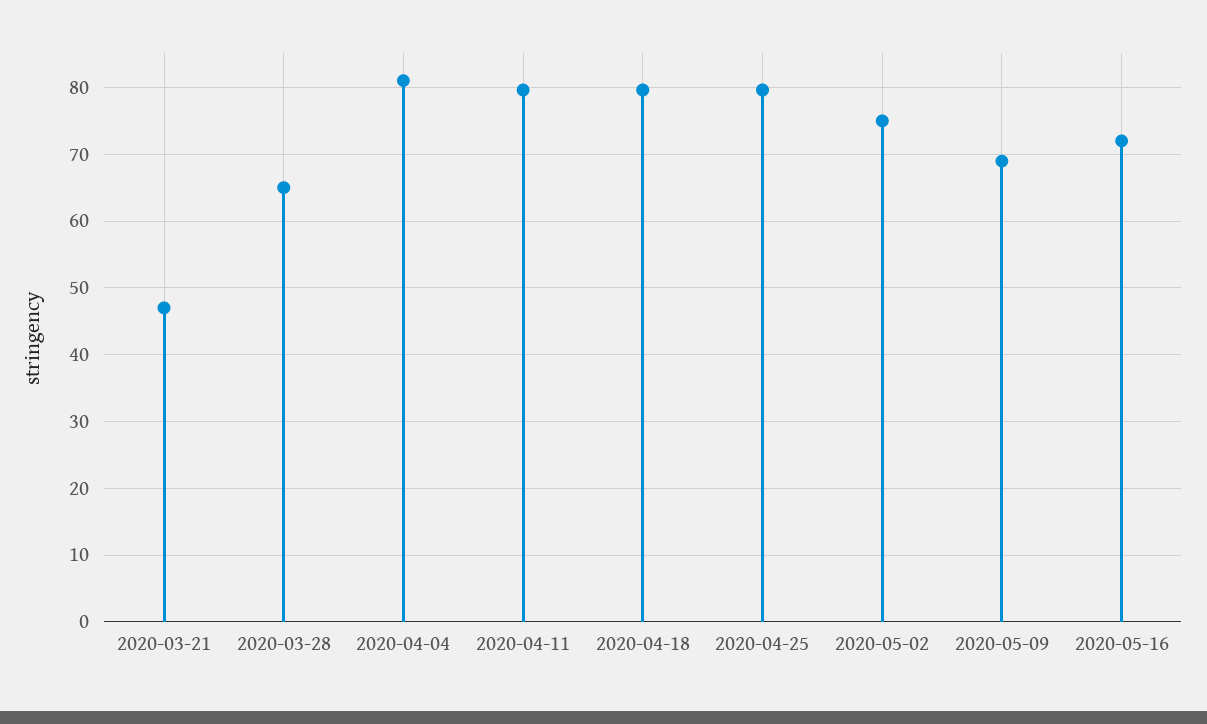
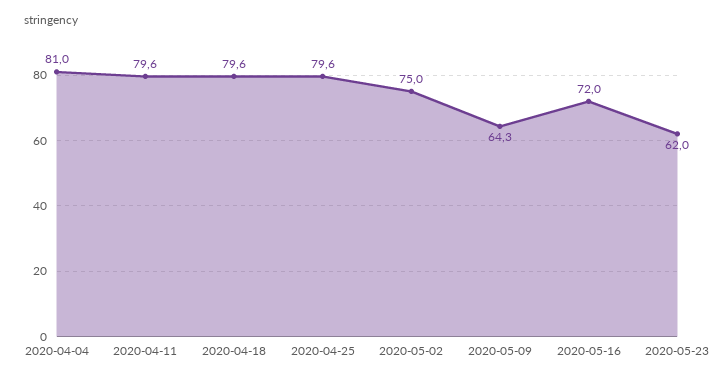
2020-03-21: 47 -> none
2020-03-28: 65 -> none
2020-05-09: 69 -> 64.3
2020-05-23: none -> 62

